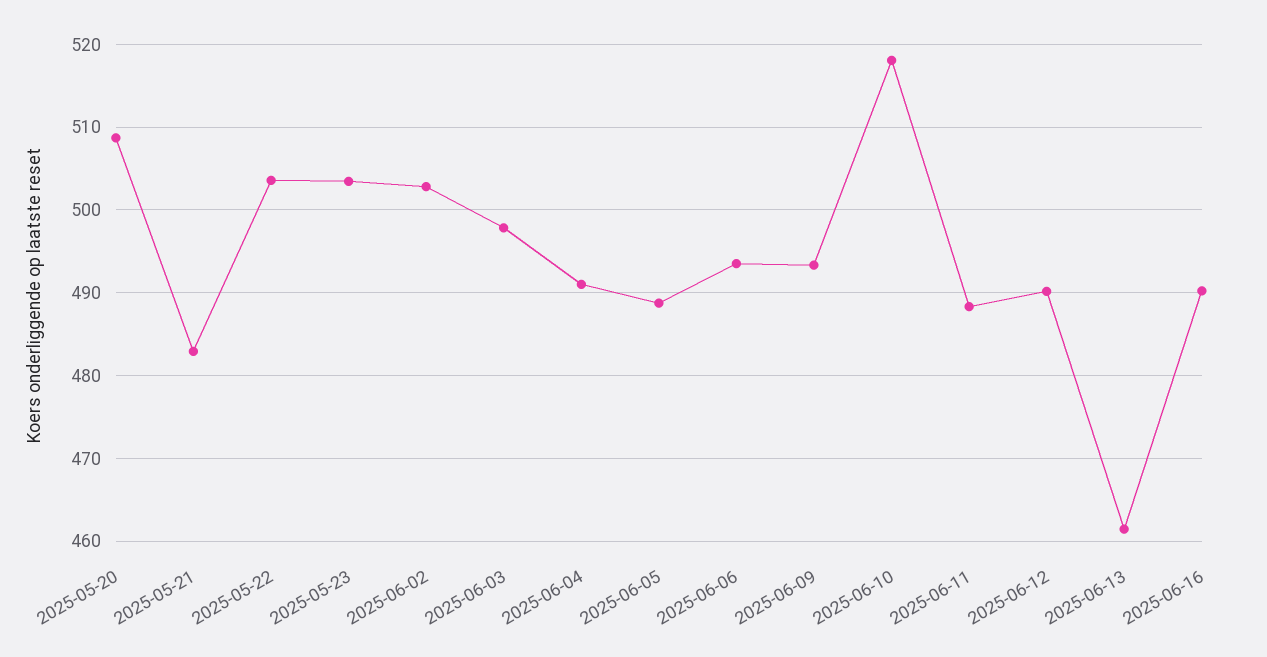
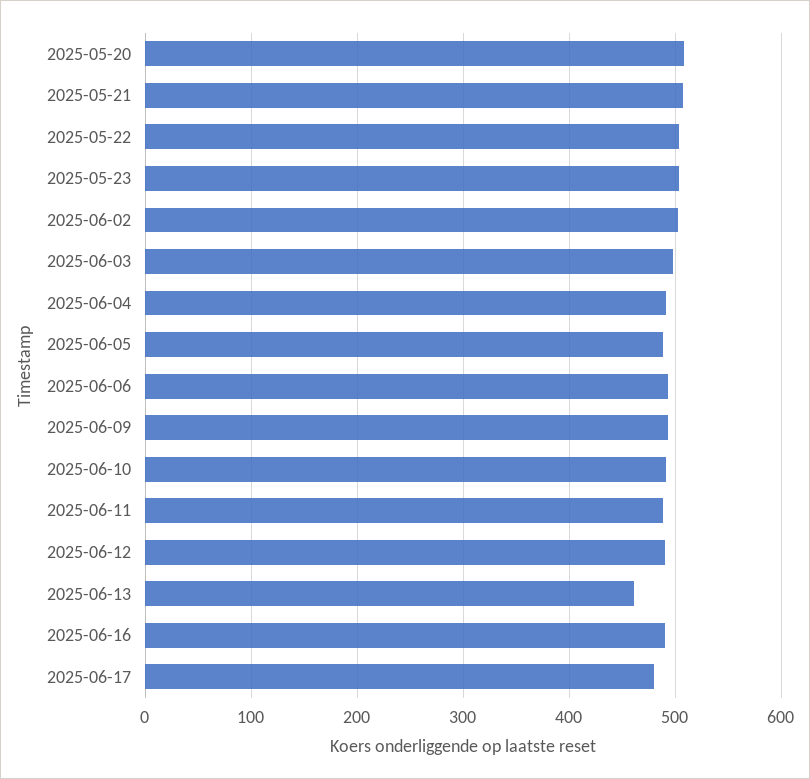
2025-05-21: 483 -> 510
2025-06-10: 518 -> 490
2025-06-17: none -> 480

